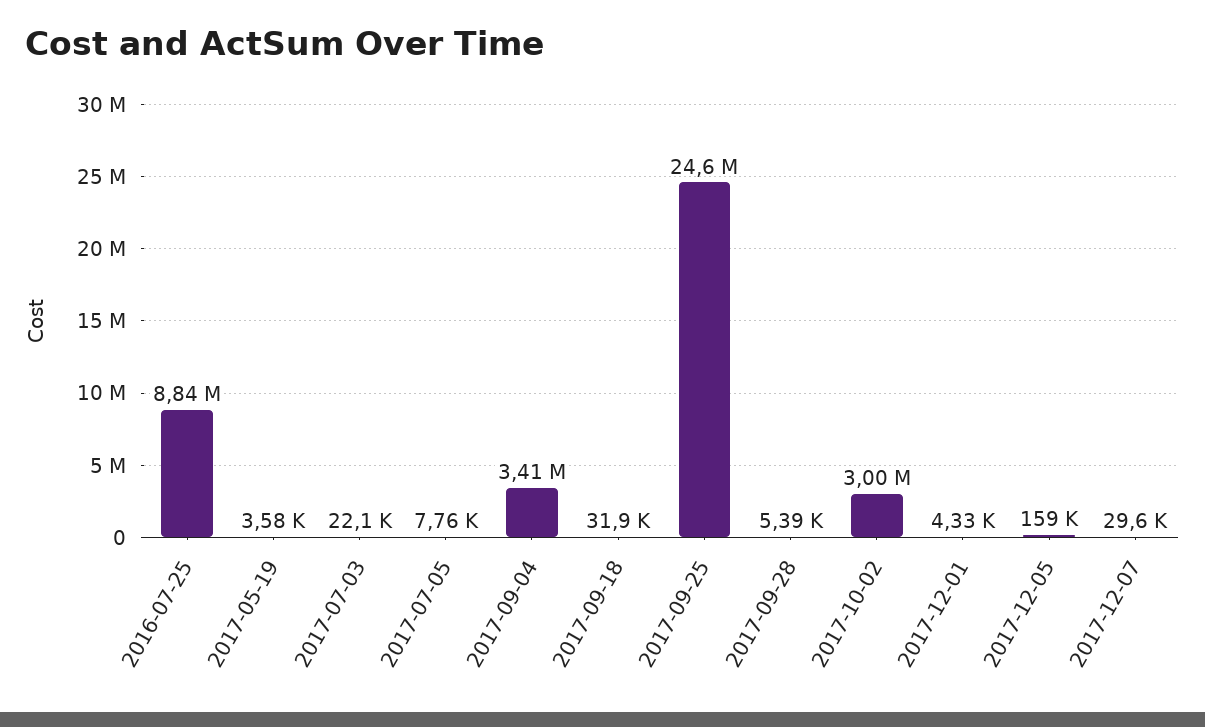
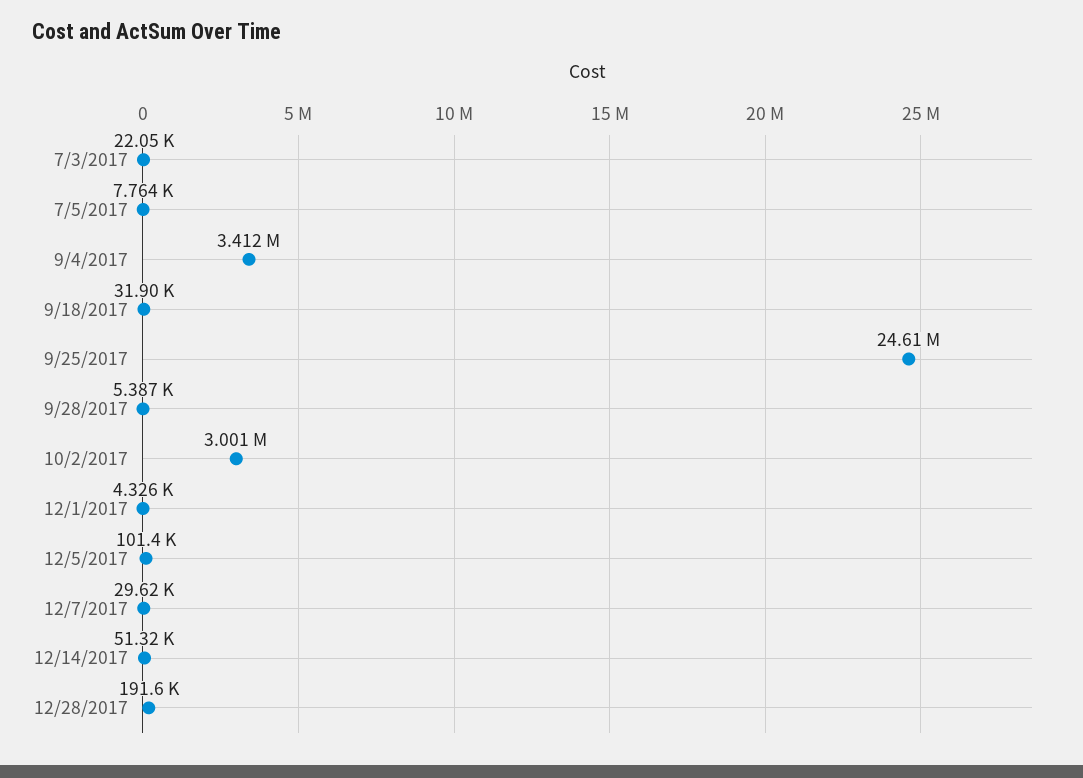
2016-07-25: 8840000 -> none
2017-05-19: 3580 -> none
2017-12-05: 159000 -> 101400
12/14/2017: none -> 51320
12/28/2017: none -> 191600

